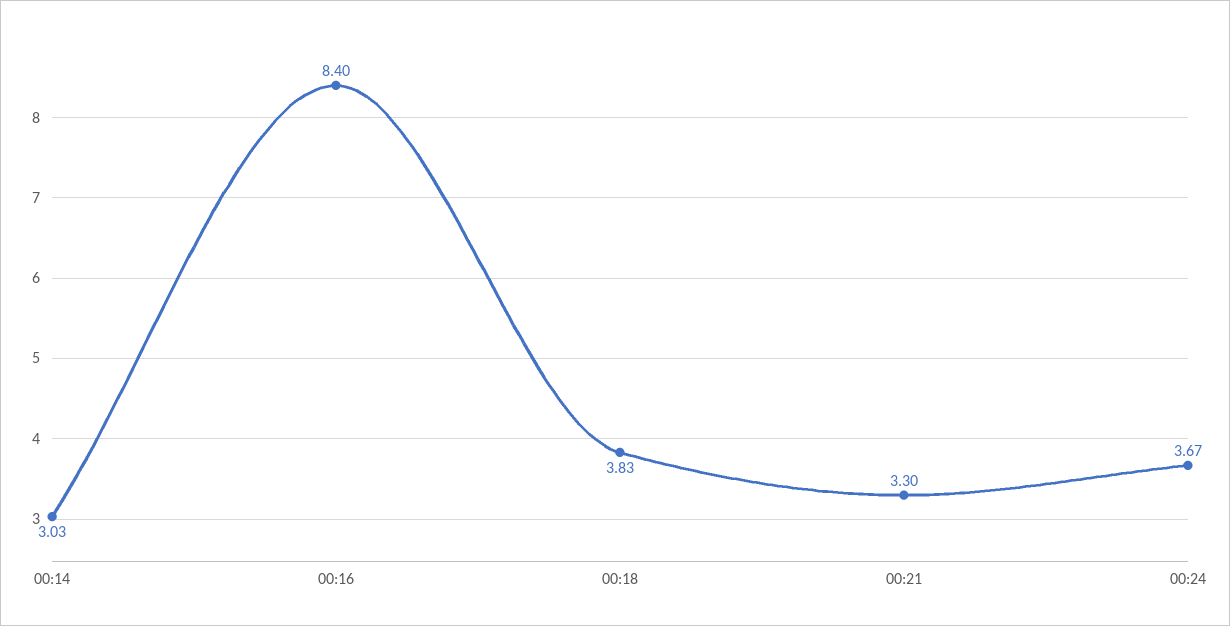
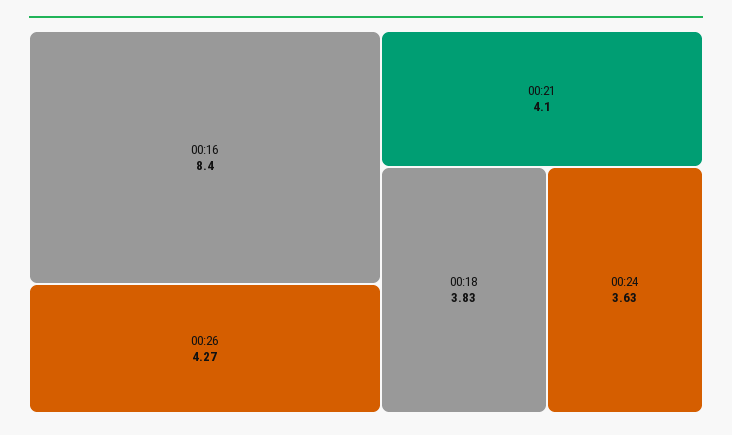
00:14: 3.03 -> none
00:21: 3.3 -> 4.1
00:24: 3.67 -> 3.63
00:26: none -> 4.27

